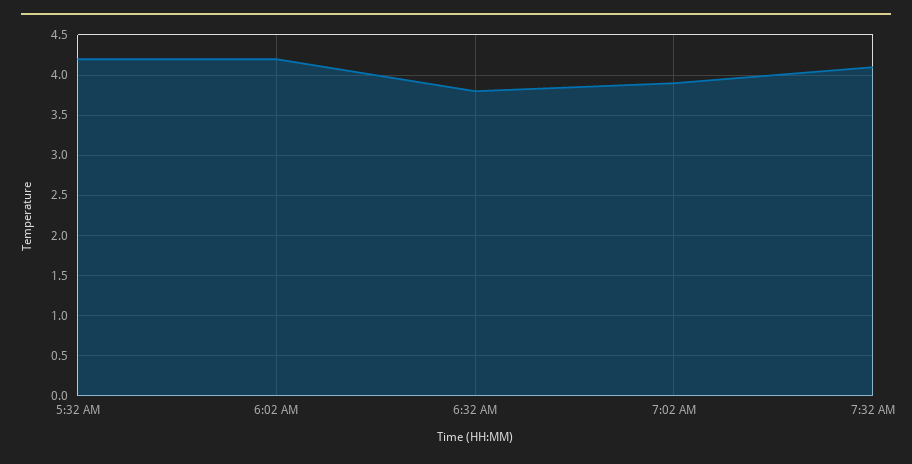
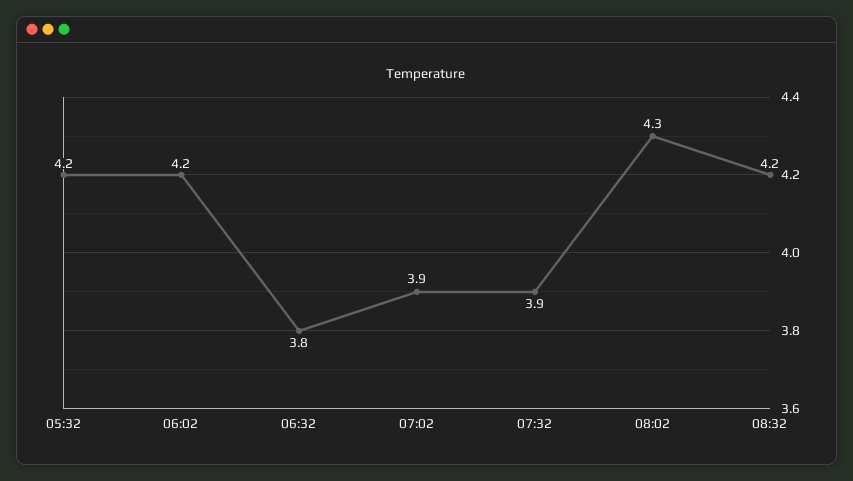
7:32 AM: 4.1 -> 3.9
08:02: none -> 4.3
08:32: none -> 4.2

